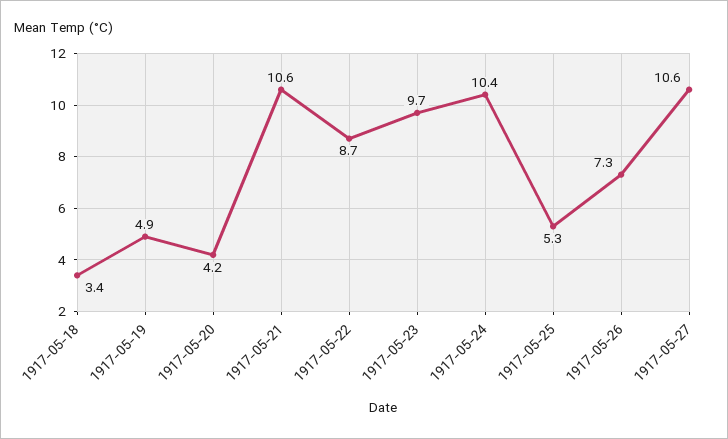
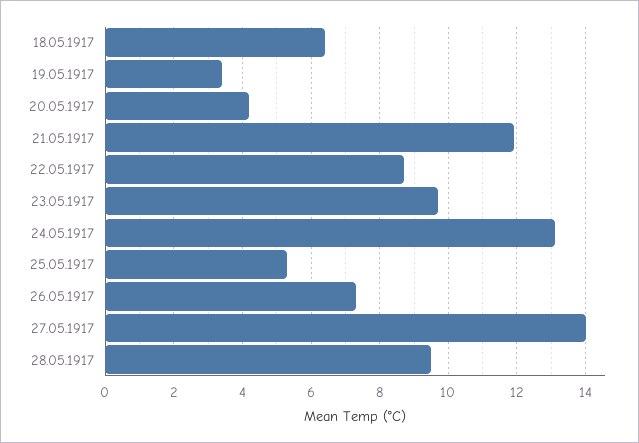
1917-05-18: 3.4 -> 6.5
1917-05-19: 4.9 -> 3.5
1917-05-21: 10.6 -> 12
1917-05-24: 10.4 -> 13
1917-05-27: 10.6 -> 14
28.05.1917: none -> 9.5

